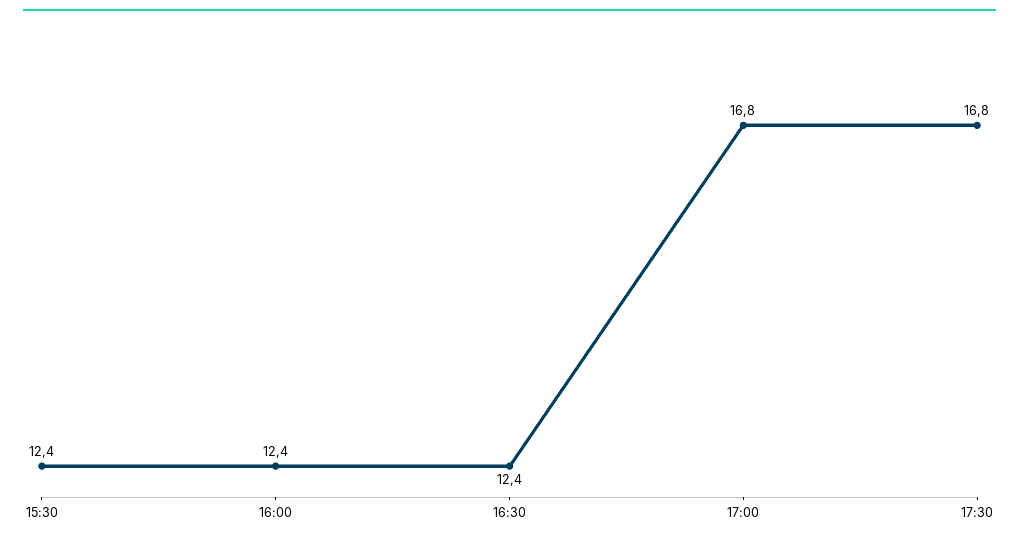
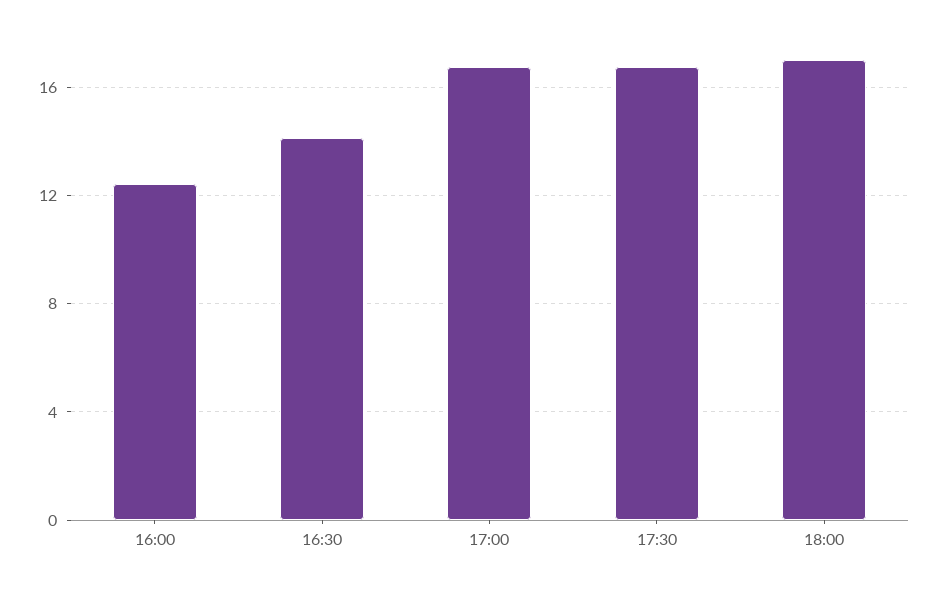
15:30: 12.4 -> none
16:30: 12.4 -> 14
18:00: none -> 17

